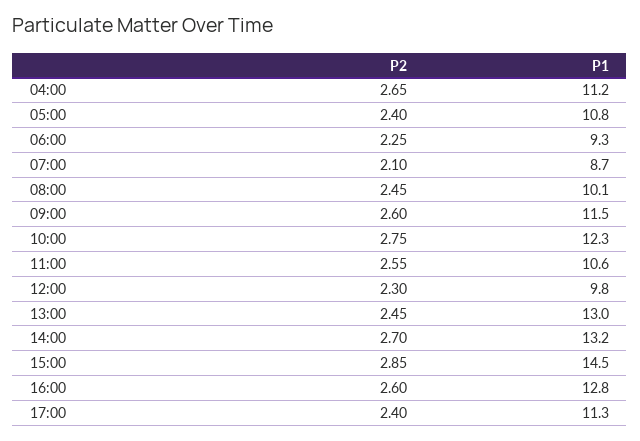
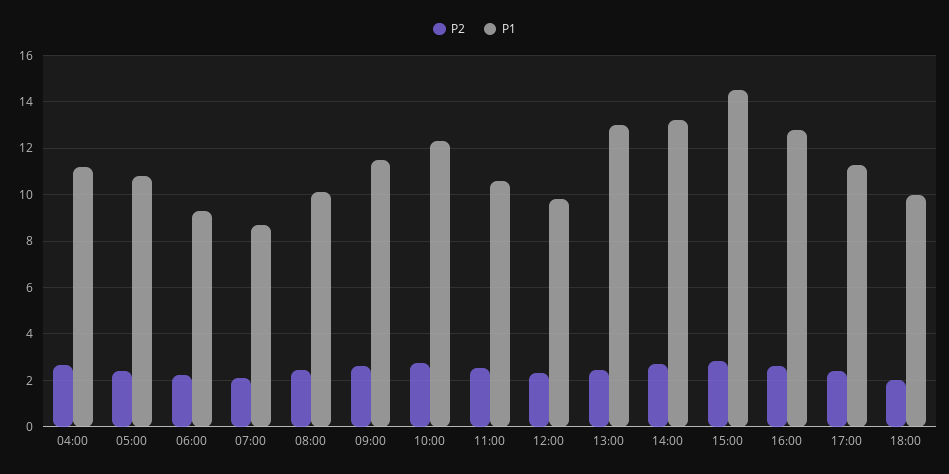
P2, 18:00: none -> 2
P1, 18:00: none -> 10

